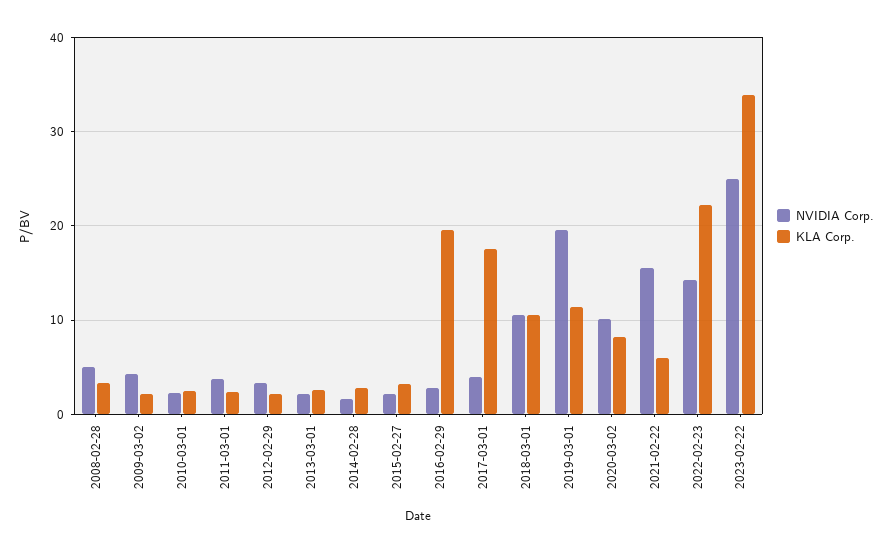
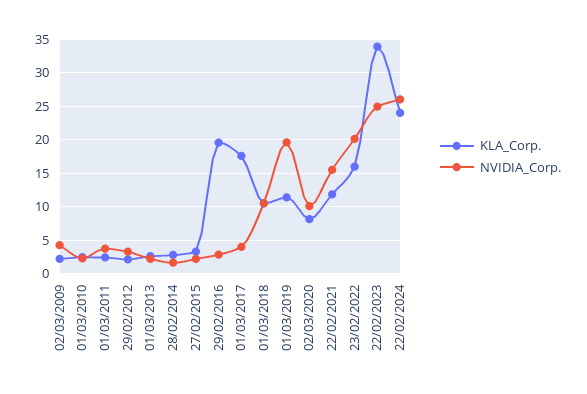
NVIDIA Corp., 2008-02-28: 5 -> none
KLA Corp., 2008-02-28: 3 -> none
KLA Corp., 2021-02-22: 6 -> 12
NVIDIA Corp., 2022-02-23: 14 -> 20
KLA Corp., 2022-02-23: 22 -> 16
KLA Corp., 22/02/2024: none -> 24
NVIDIA Corp., 22/02/2024: none -> 26

